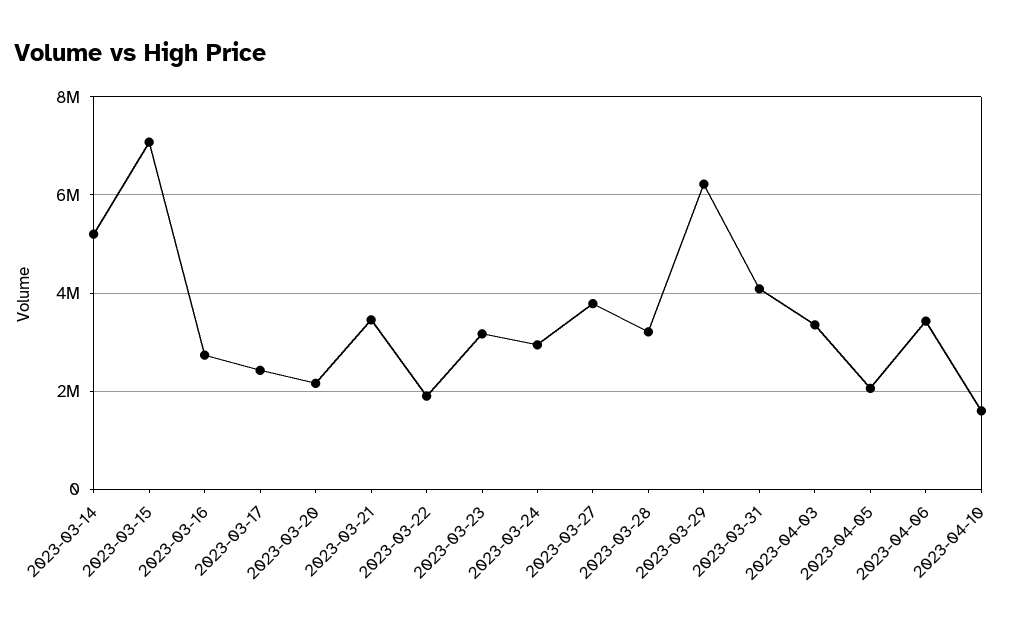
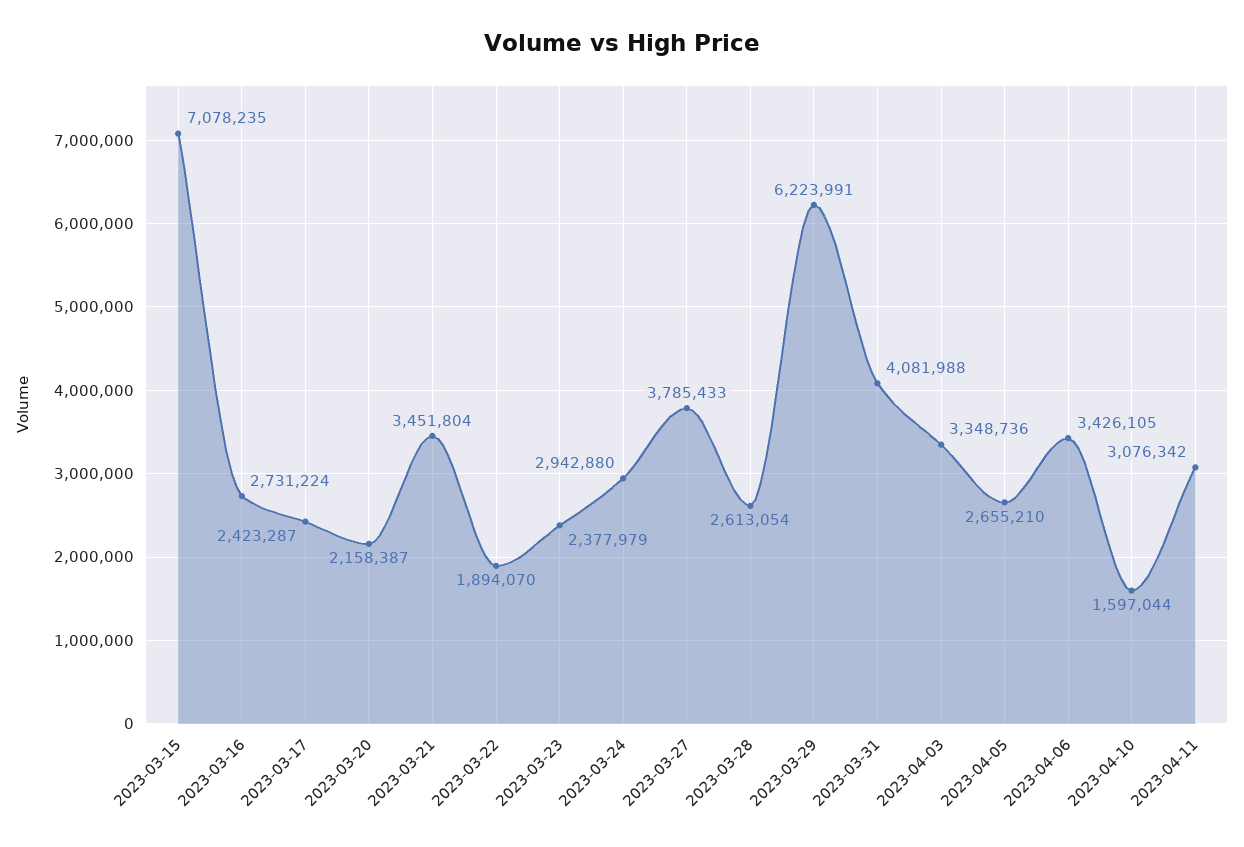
2023-03-14: 5200000 -> none
2023-03-23: 3200000 -> 2377979
2023-03-28: 3200000 -> 2613054
2023-04-05: 2000000 -> 2655210
2023-04-11: none -> 3076342

